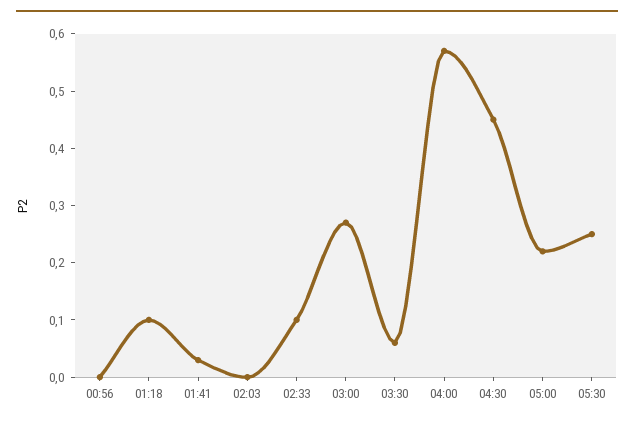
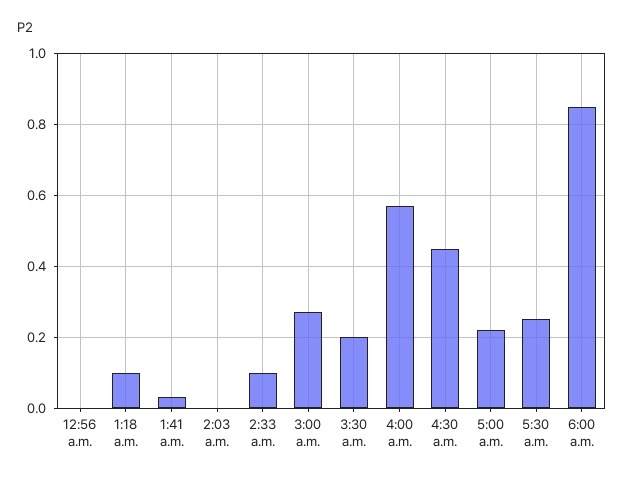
03:30: 0.05 -> 0.2
6:00 a.m.: none -> 0.85

